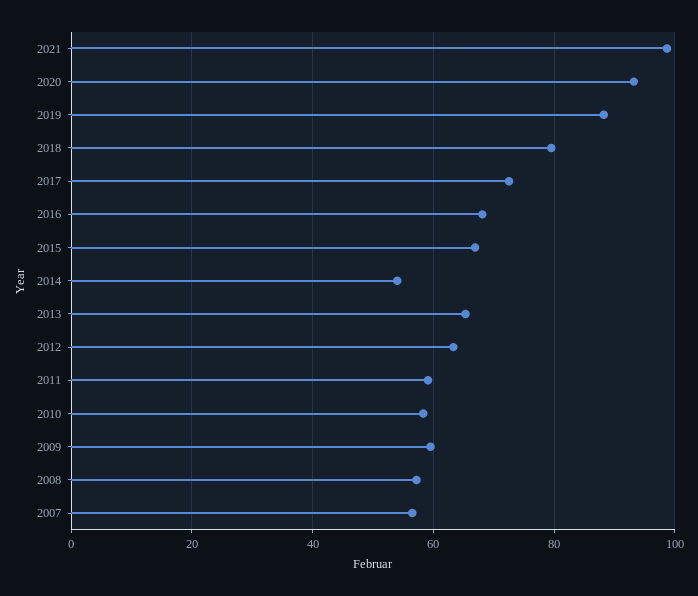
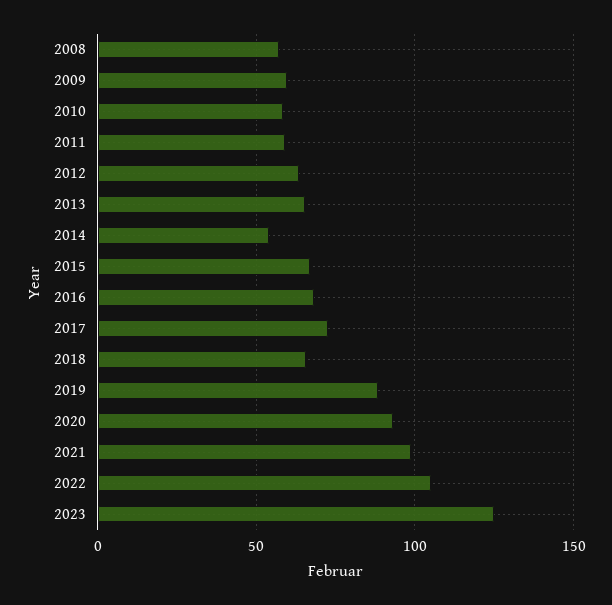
2018: 80 -> 65
2007: 56 -> none
2022: none -> 105
2023: none -> 125

